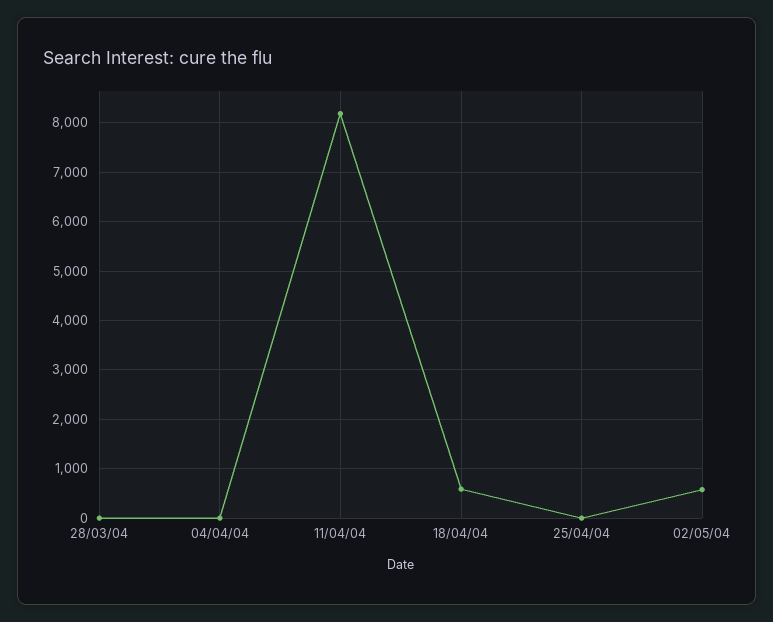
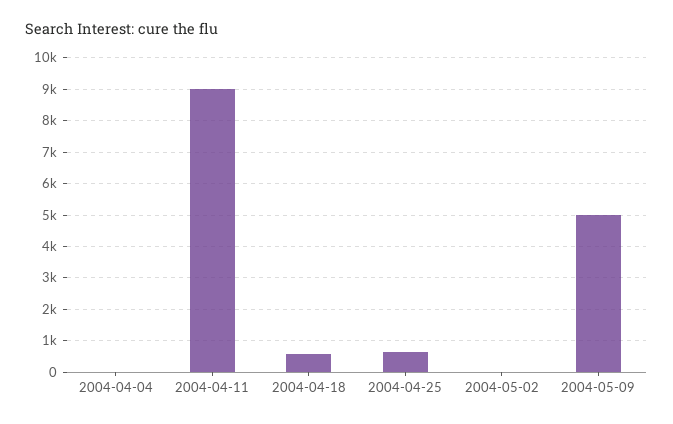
28/03/04: 0 -> none
11/04/04: 8200 -> 9000
25/04/04: 0 -> 600
02/05/04: 600 -> 0
2004-05-09: none -> 5000

